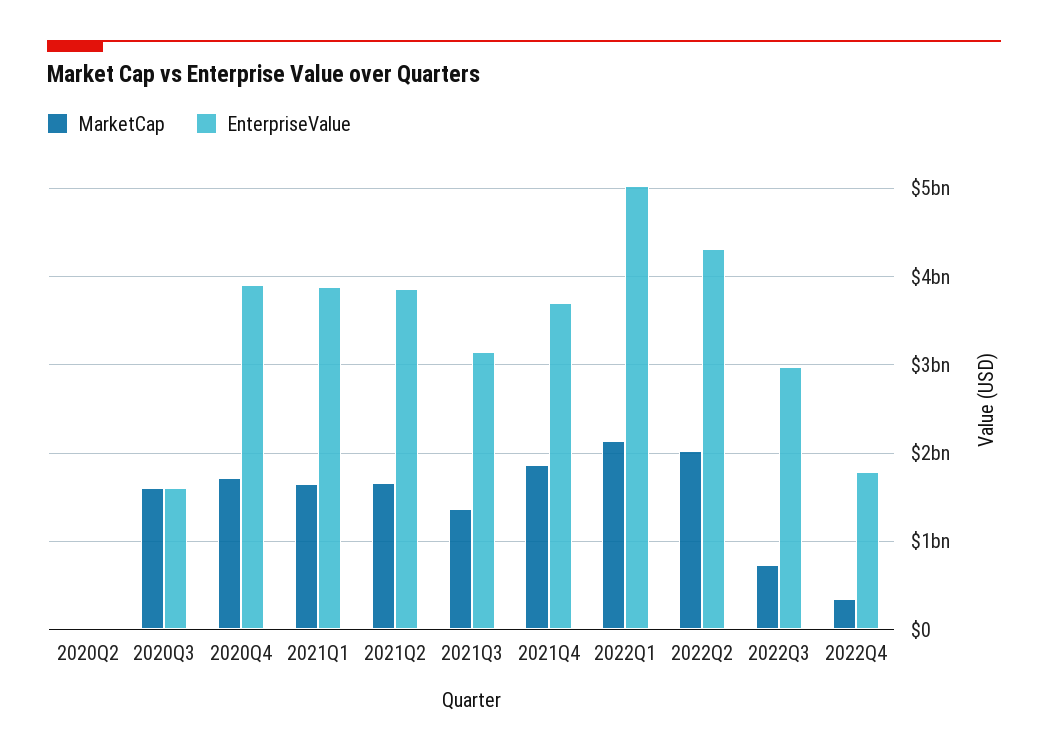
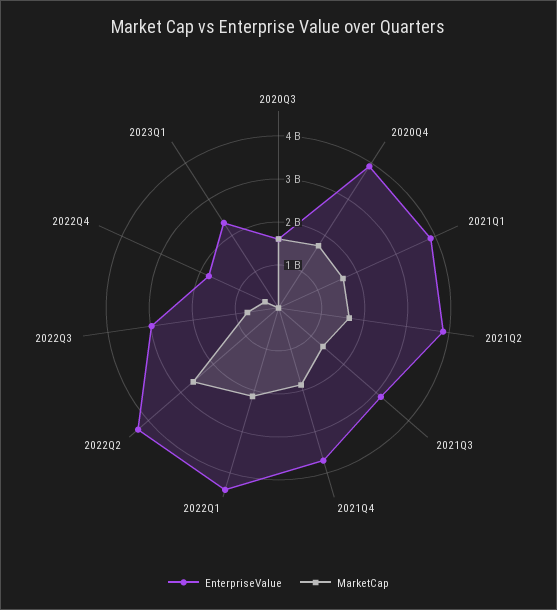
MarketCap, 2020Q2: 0 -> none
EnterpriseValue, 2020Q2: 0 -> none
EnterpriseValue, 2022Q1: 5000000000 -> 4400000000
MarketCap, 2022Q2: 2000000000 -> 2600000000
EnterpriseValue, 2023Q1: none -> 2400000000
MarketCap, 2023Q1: none -> 0

